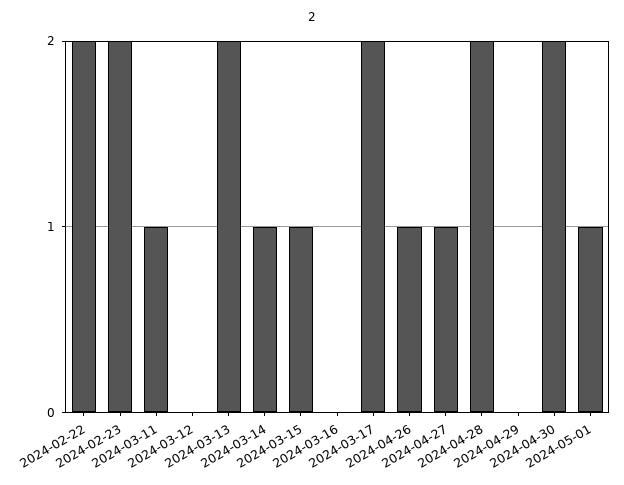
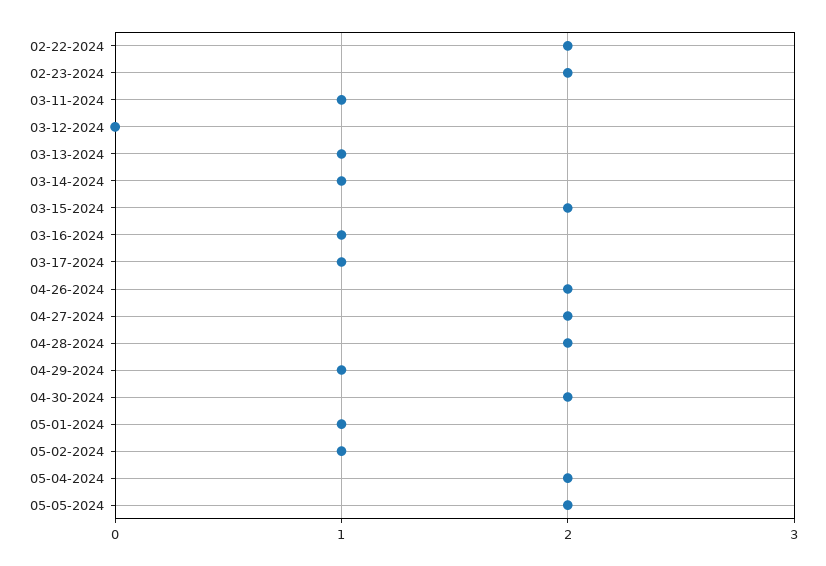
2024-03-13: 2 -> 1
2024-03-15: 1 -> 2
2024-03-16: 0 -> 1
2024-03-17: 2 -> 1
2024-04-26: 1 -> 2
2024-04-27: 1 -> 2
2024-04-29: 0 -> 1
05-02-2024: none -> 1
05-04-2024: none -> 2
05-05-2024: none -> 2

